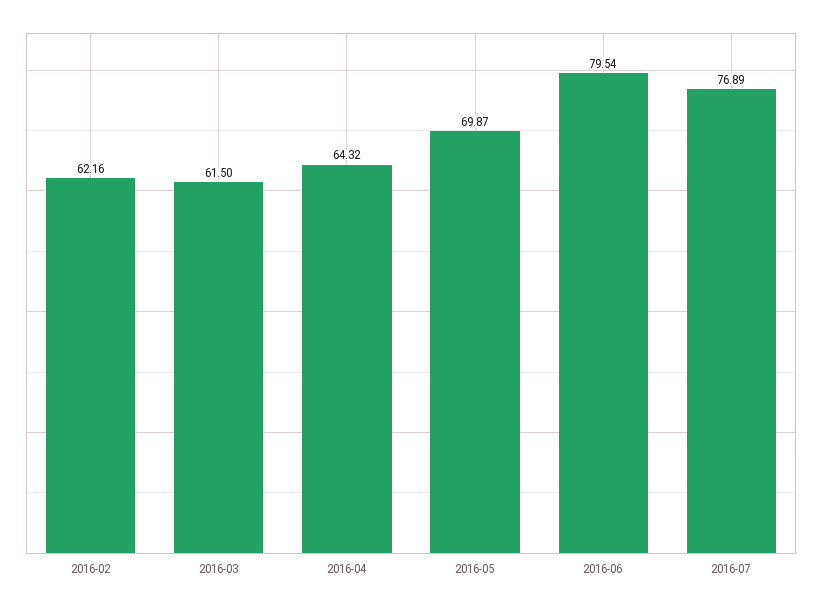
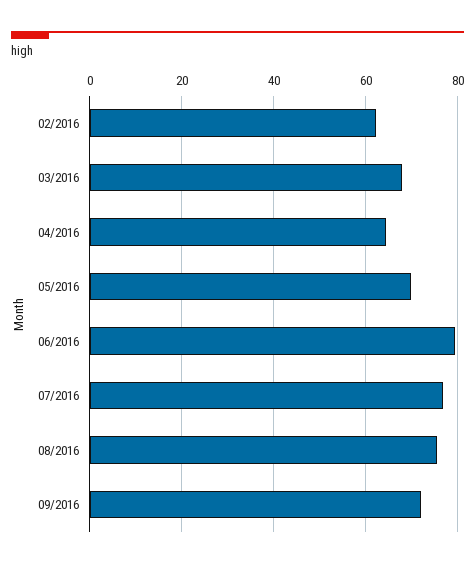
2016-03: 61.5 -> 68
08/2016: none -> 76
09/2016: none -> 72

